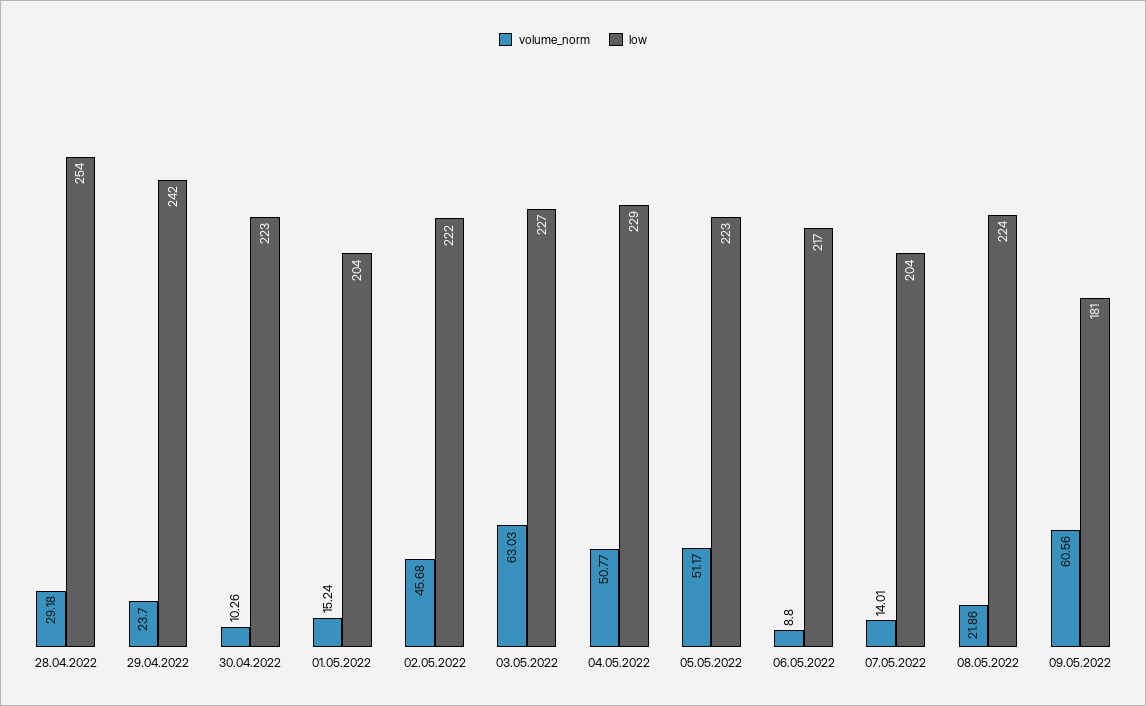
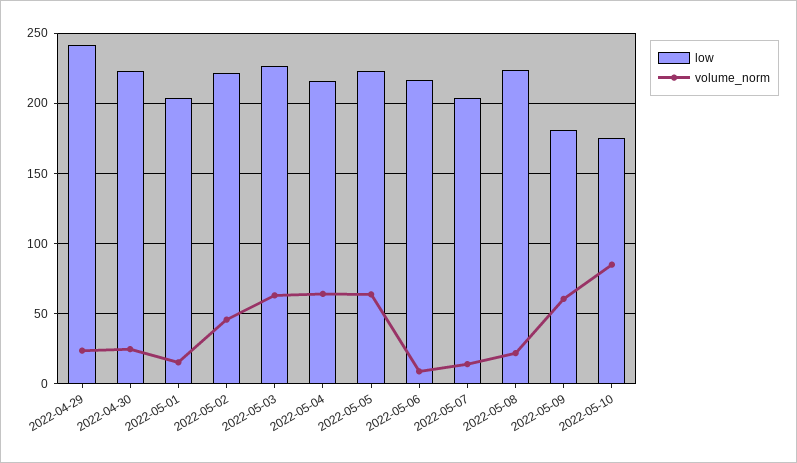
volume_norm, 28.04.2022: 29.18 -> none
low, 28.04.2022: 254 -> none
volume_norm, 30.04.2022: 10.26 -> 25
volume_norm, 04.05.2022: 50.77 -> 65
low, 04.05.2022: 229 -> 215
volume_norm, 05.05.2022: 51.17 -> 65
low, 2022-05-10: none -> 175
volume_norm, 2022-05-10: none -> 85

